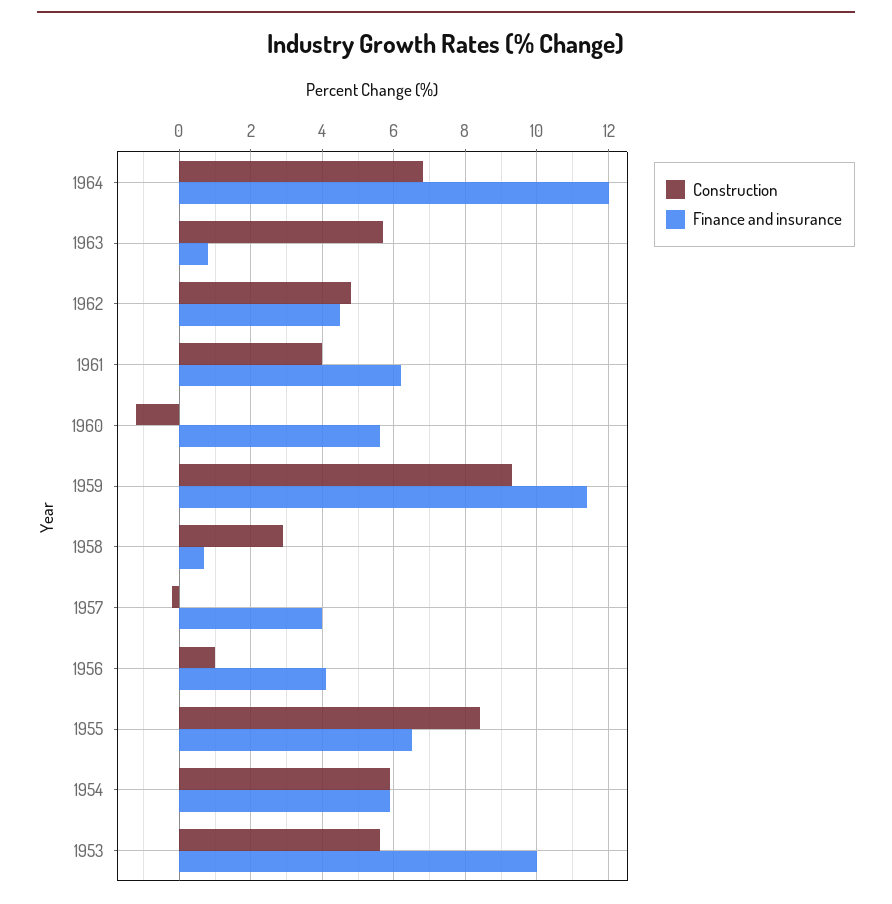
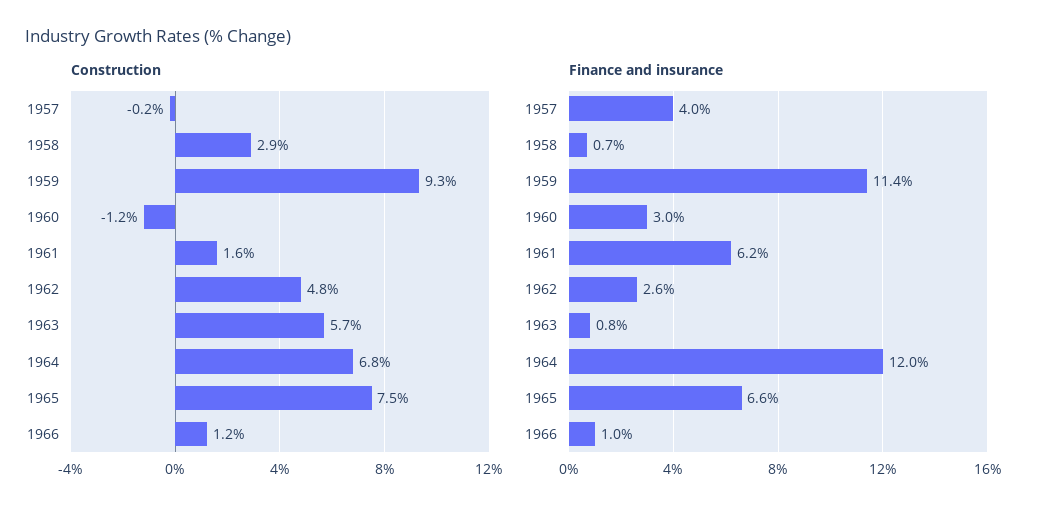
Finance and insurance, 1962: 4.5 -> 2.6
Construction, 1961: 4 -> 1.6
Finance and insurance, 1960: 5.5 -> 3
Construction, 1956: 1 -> none
Finance and insurance, 1956: 4 -> none
Construction, 1955: 8.5 -> none
Finance and insurance, 1955: 6.5 -> none
Construction, 1954: 6 -> none
Finance and insurance, 1954: 6 -> none
Construction, 1953: 5.5 -> none
Finance and insurance, 1953: 10 -> none
Construction, 1965: none -> 7.5
Construction, 1966: none -> 1.2
Finance and insurance, 1965: none -> 6.6
Finance and insurance, 1966: none -> 1

